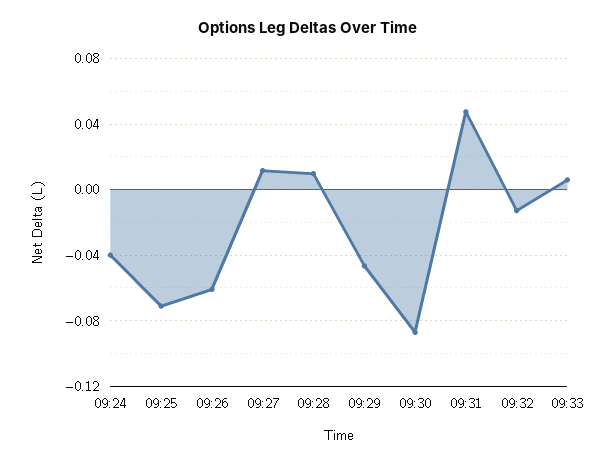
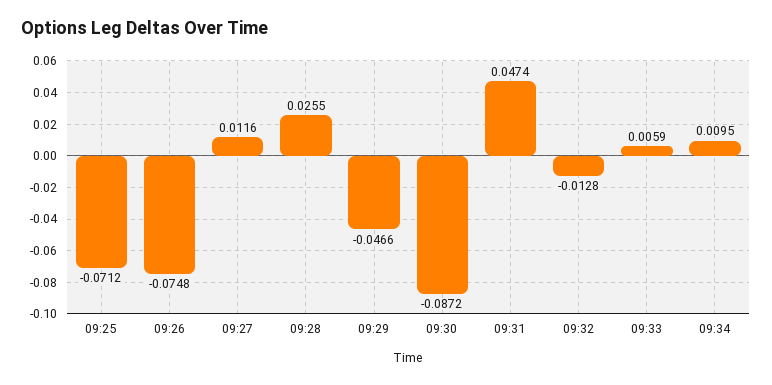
09:24: -0.04 -> none
09:26: -0.06 -> -0.0748
09:28: 0.01 -> 0.0255
09:34: none -> 0.0095

